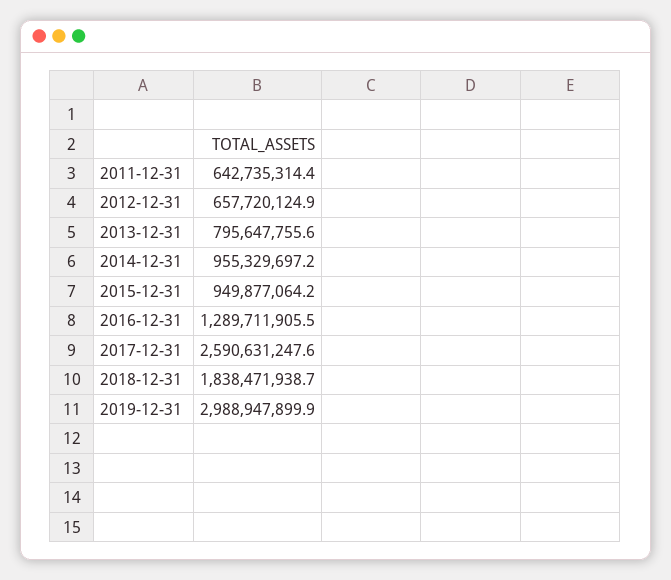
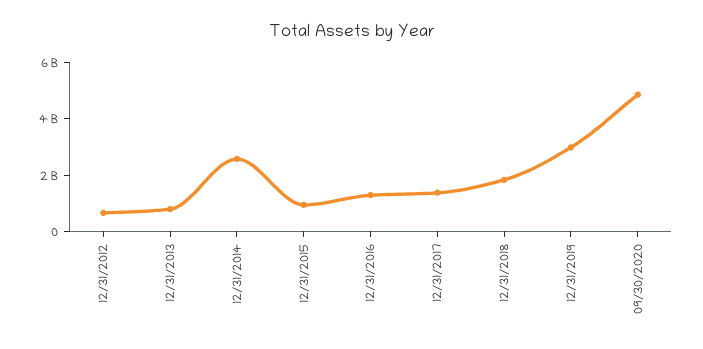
2011-12-31: 642735314.4 -> none
2014-12-31: 955329697.2 -> 2500000000
2017-12-31: 2590631247.6 -> 1500000000
09/30/2020: none -> 5000000000

